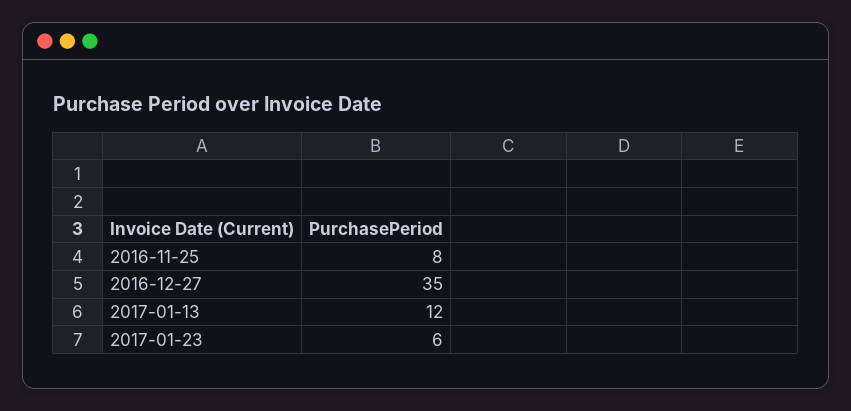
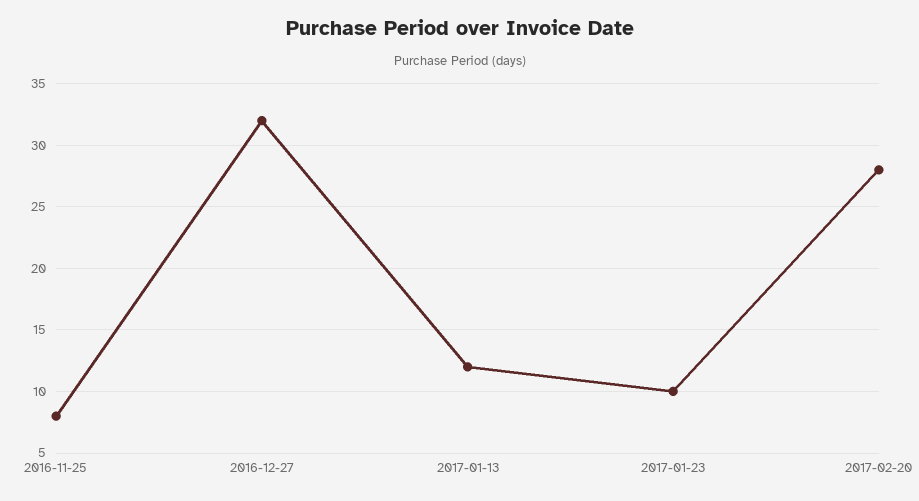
2016-12-27: 35 -> 32
2017-01-23: 6 -> 10
2017-02-20: none -> 28

